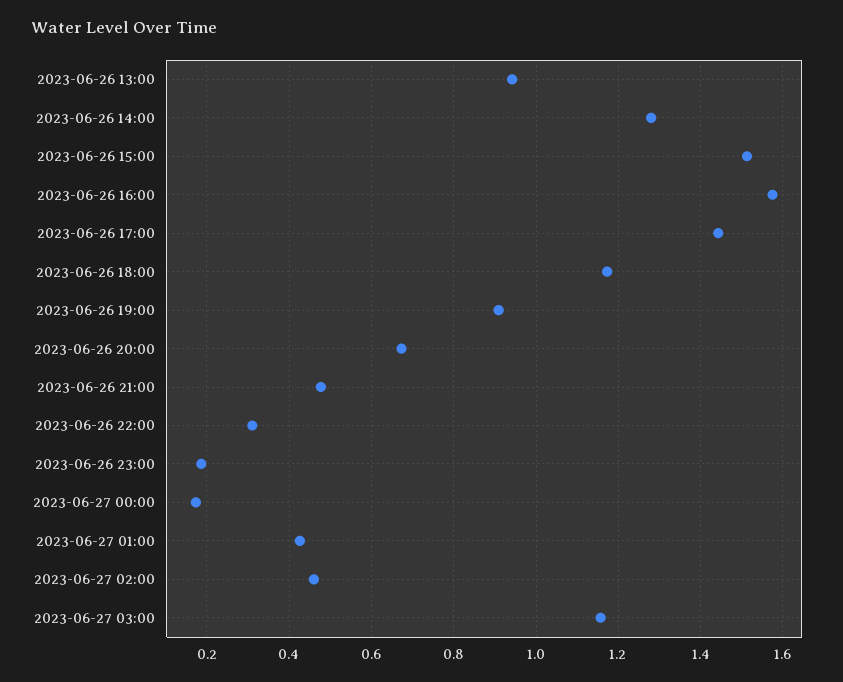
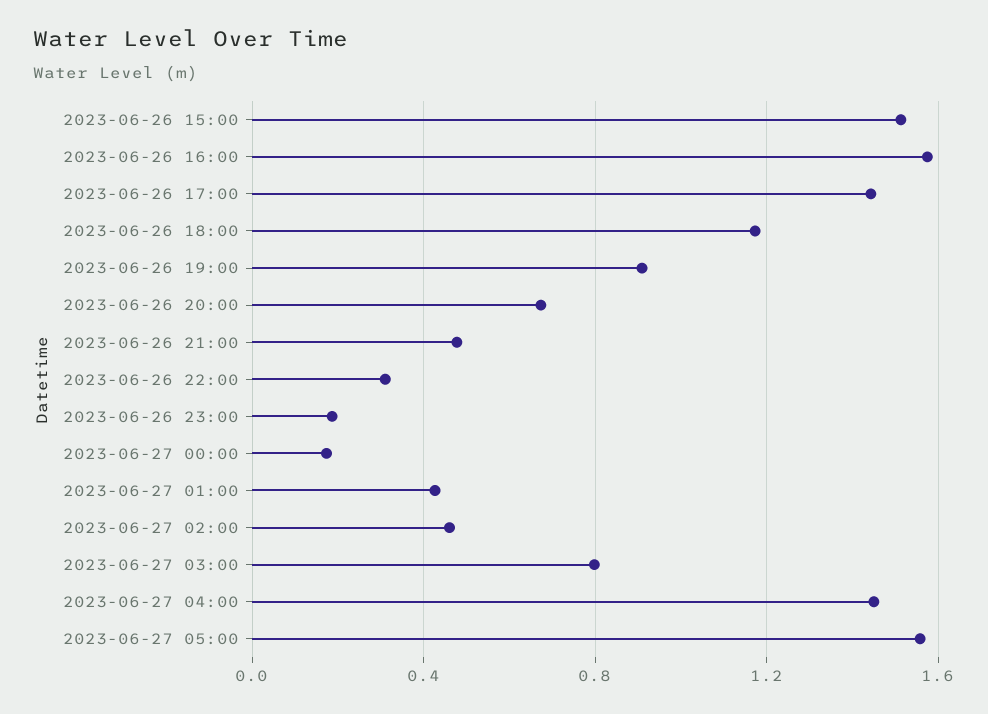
2023-06-26 13:00: 0.94 -> none
2023-06-26 14:00: 1.28 -> none
2023-06-27 03:00: 1.16 -> 0.8
2023-06-27 04:00: none -> 1.45
2023-06-27 05:00: none -> 1.55

